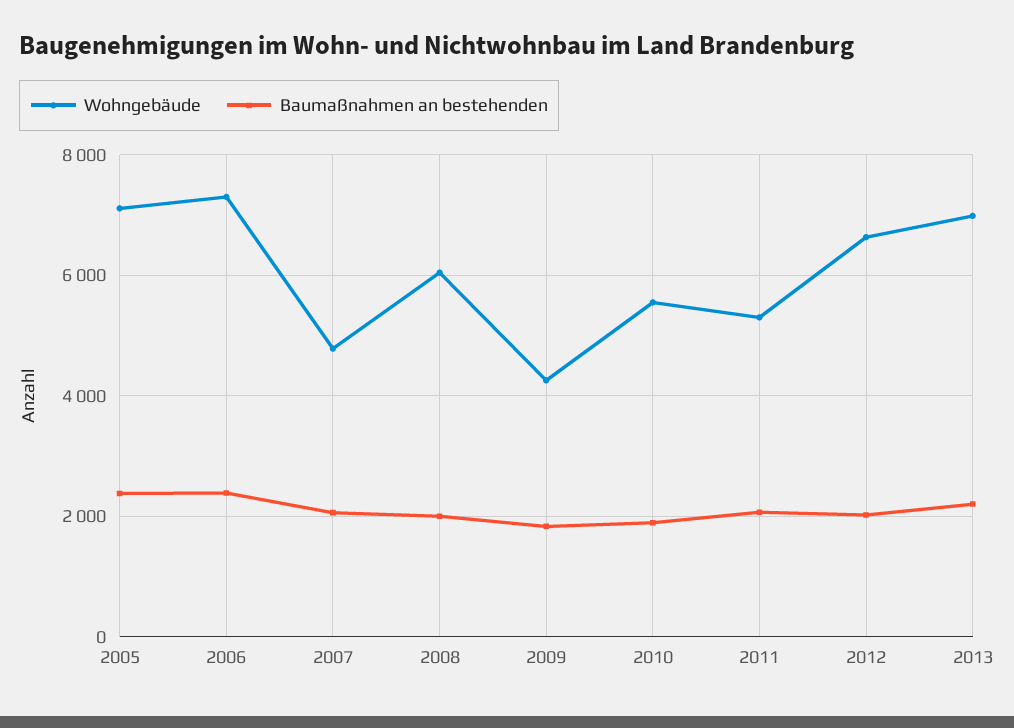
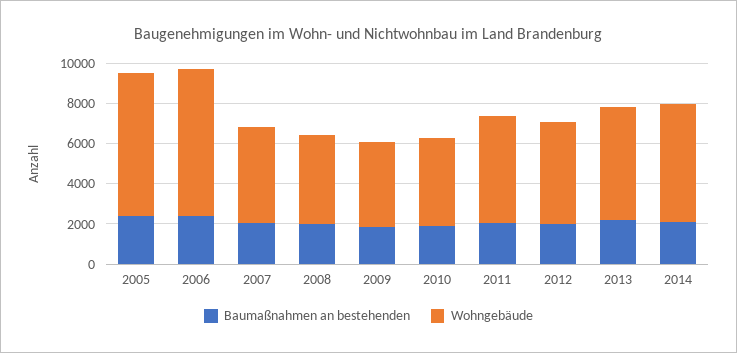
Wohngebäude, 2008: 6000 -> 4500
Wohngebäude, 2010: 5600 -> 4500
Wohngebäude, 2012: 6600 -> 5000
Wohngebäude, 2013: 7000 -> 5500
Baumaßnahmen an bestehenden, 2014: none -> 2000
Wohngebäude, 2014: none -> 6000

